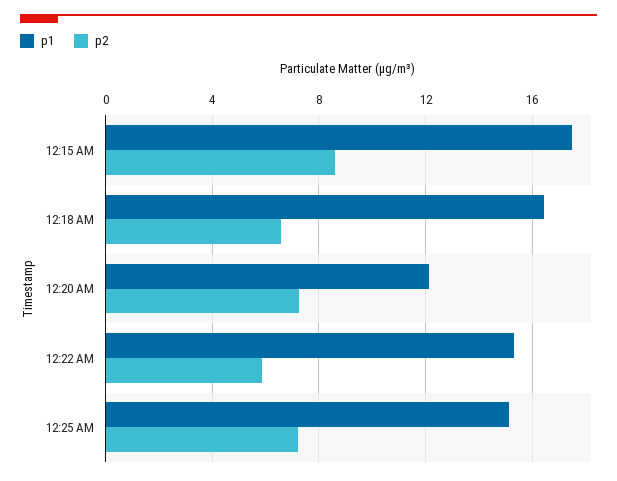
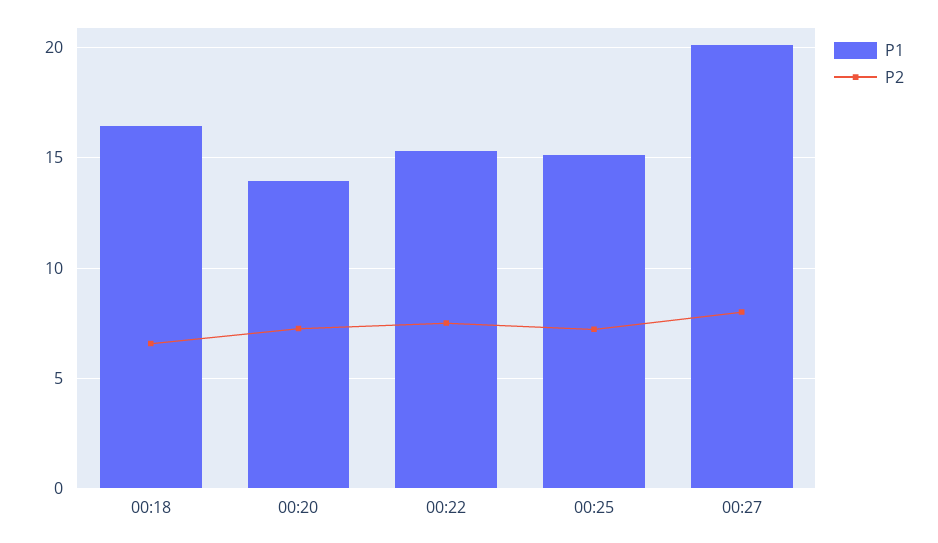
p1, 12:15 AM: 17.5 -> none
p2, 12:15 AM: 8.5 -> none
p1, 12:20 AM: 12 -> 14
p2, 12:22 AM: 6 -> 7.5
p1, 00:27: none -> 20
p2, 00:27: none -> 8

